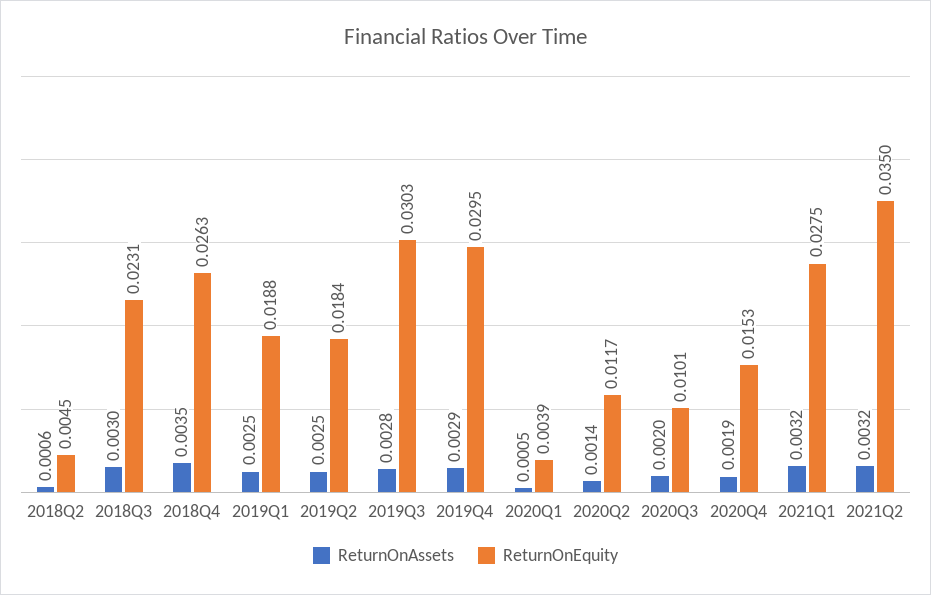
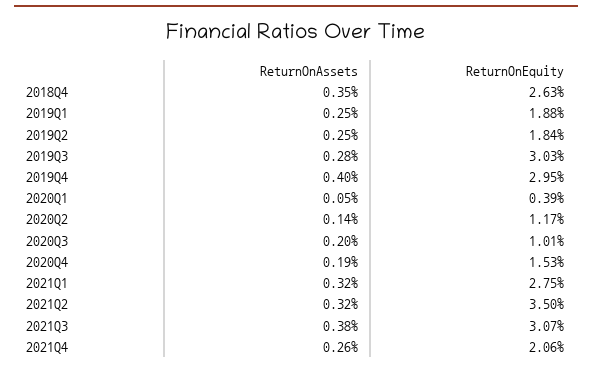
ReturnOnAssets, 2018Q2: 0.0006 -> none
ReturnOnEquity, 2018Q2: 0.0045 -> none
ReturnOnAssets, 2018Q3: 0.003 -> none
ReturnOnEquity, 2018Q3: 0.0231 -> none
ReturnOnAssets, 2019Q4: 0.0029 -> 0.004
ReturnOnAssets, 2021Q3: none -> 0.0038
ReturnOnEquity, 2021Q3: none -> 0.0307
ReturnOnAssets, 2021Q4: none -> 0.0026
ReturnOnEquity, 2021Q4: none -> 0.0206

